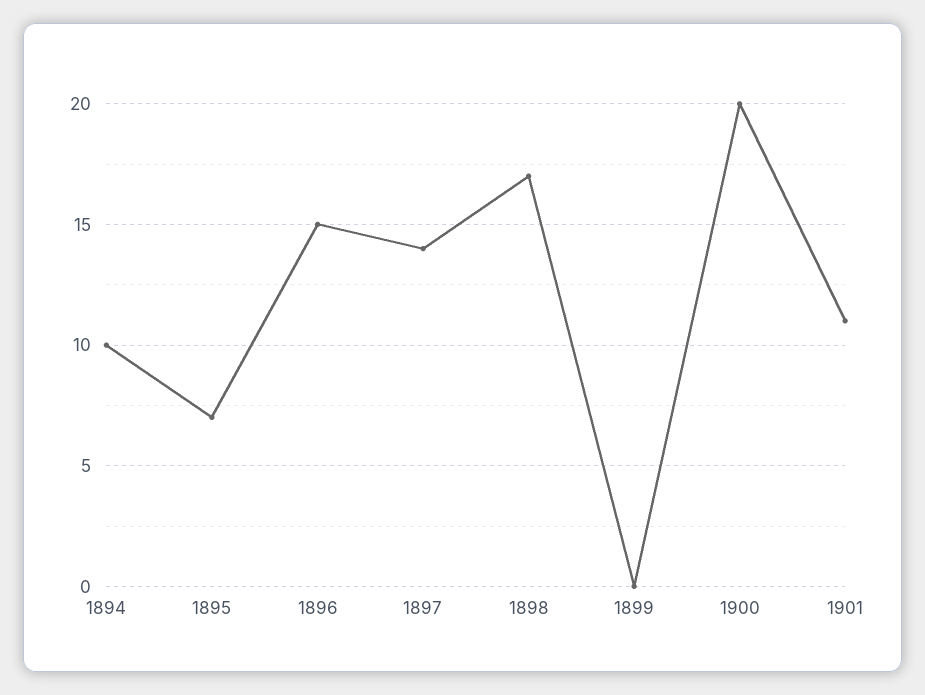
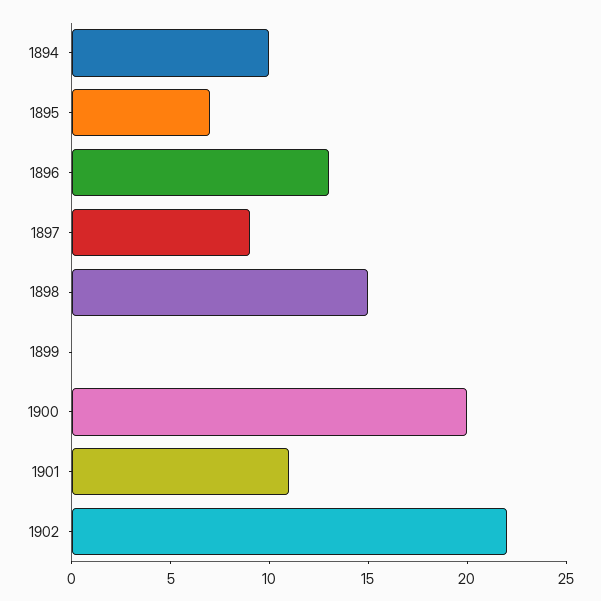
1896: 15 -> 13
1897: 14 -> 9
1898: 17 -> 15
1902: none -> 22

